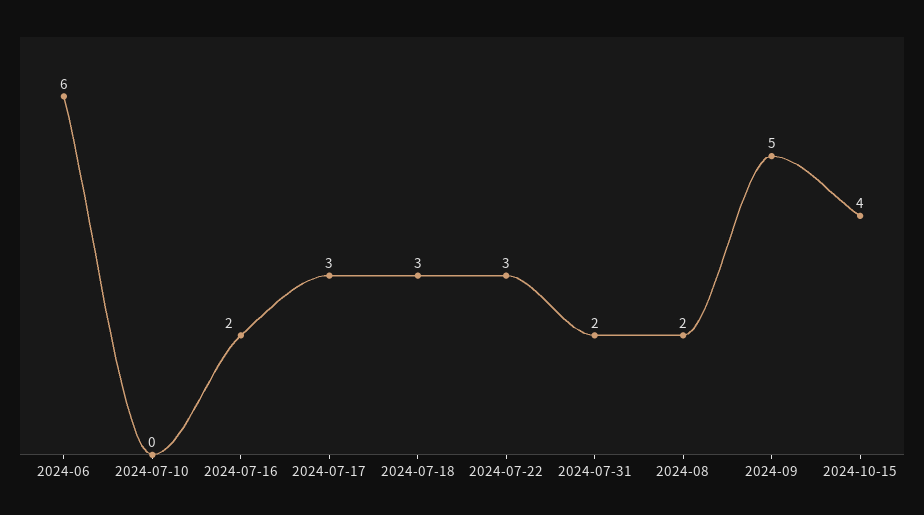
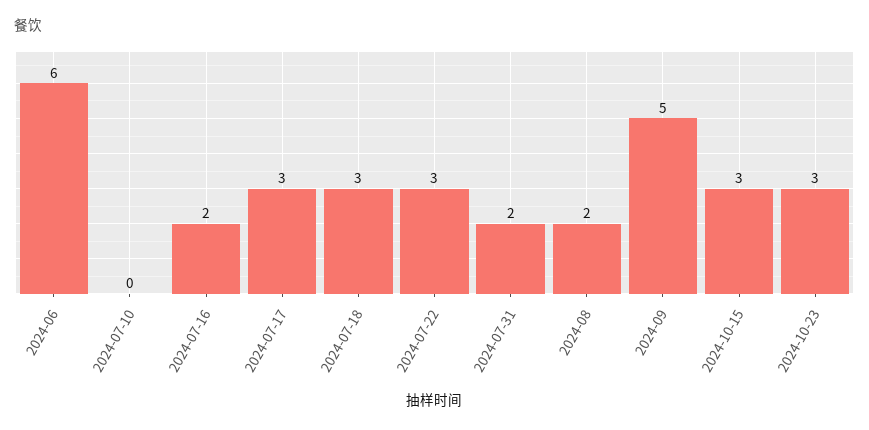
2024-10-15: 4 -> 3
2024-10-23: none -> 3

